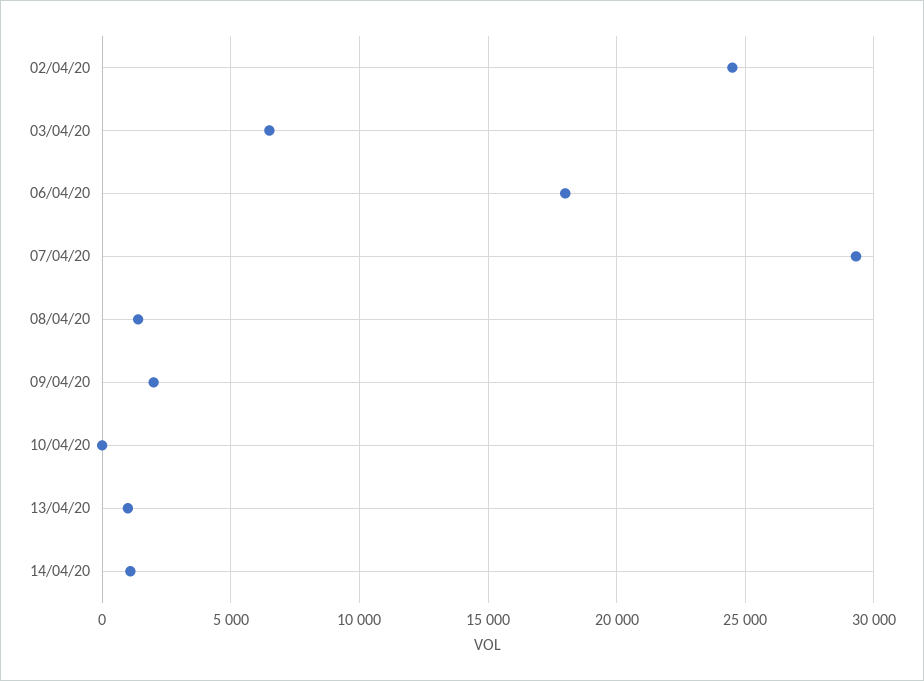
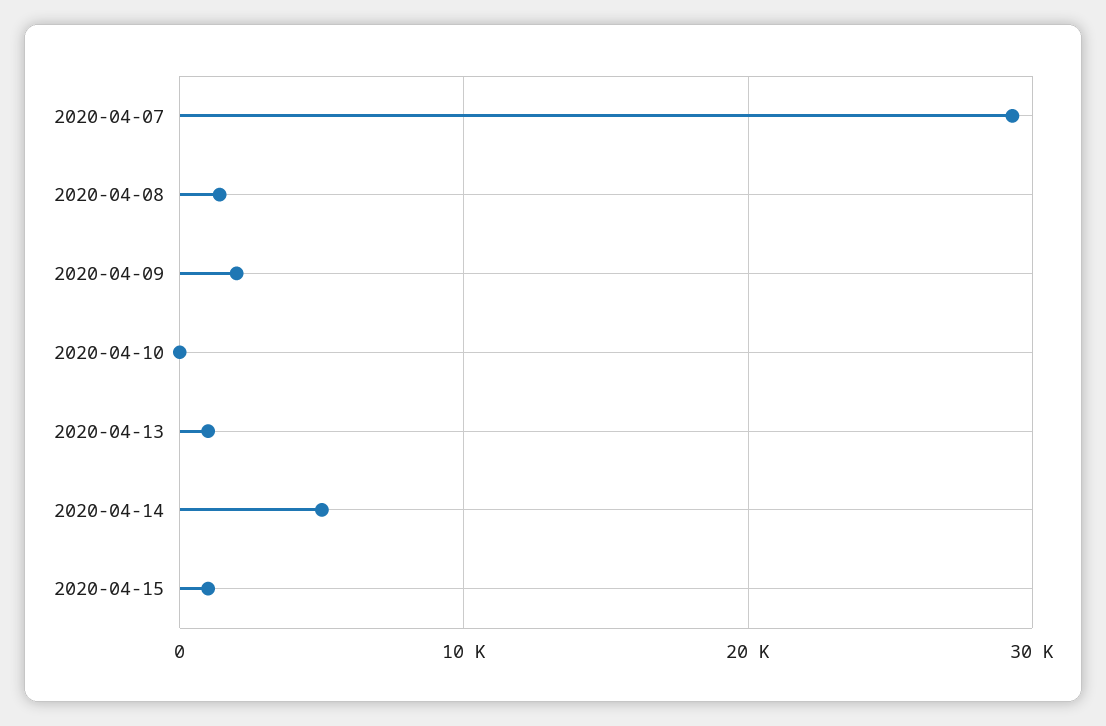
02/04/20: 24500 -> none
03/04/20: 6500 -> none
06/04/20: 18000 -> none
14/04/20: 1000 -> 5000
2020-04-15: none -> 1000

